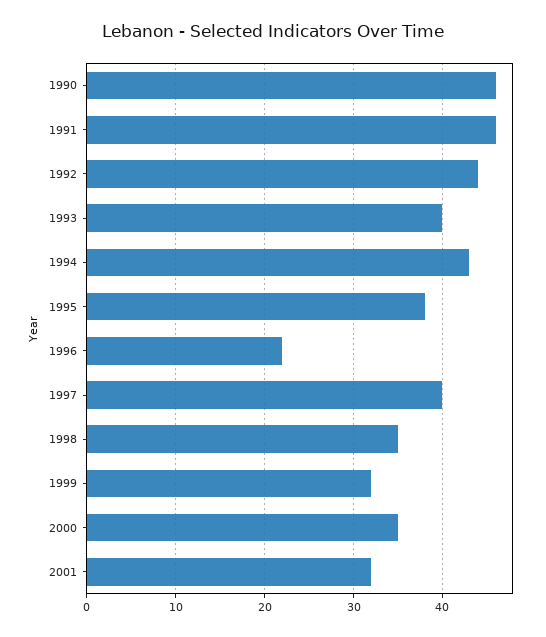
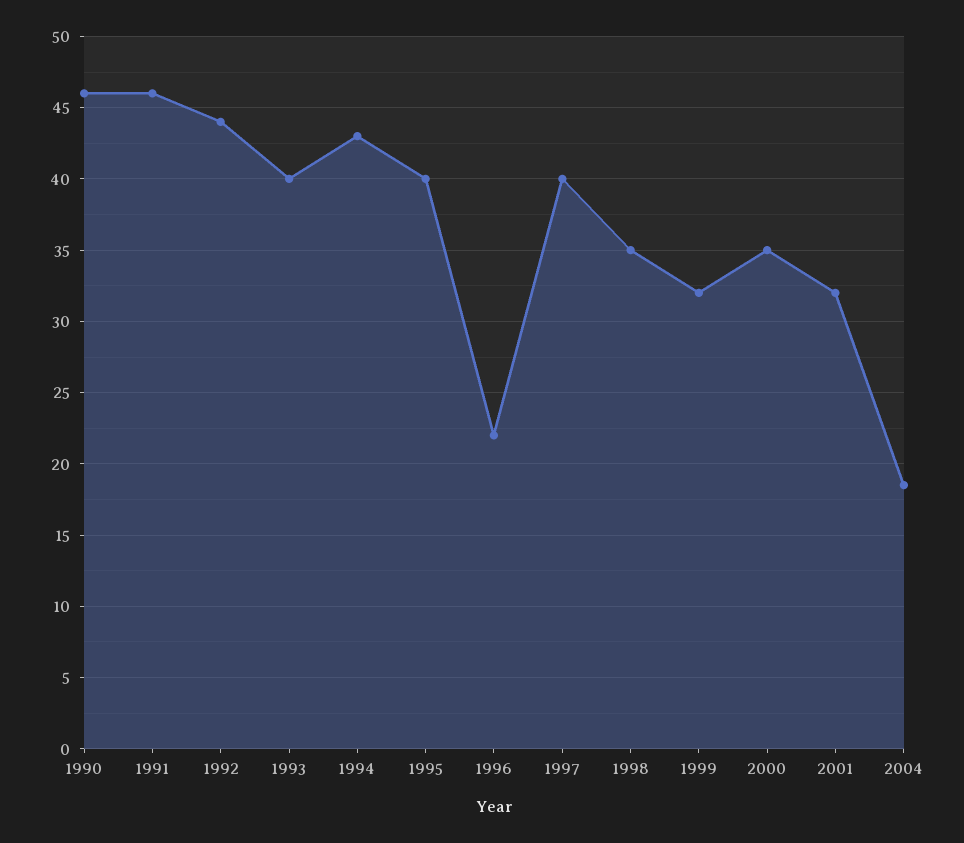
1995: 38 -> 40
2004: none -> 18.5

